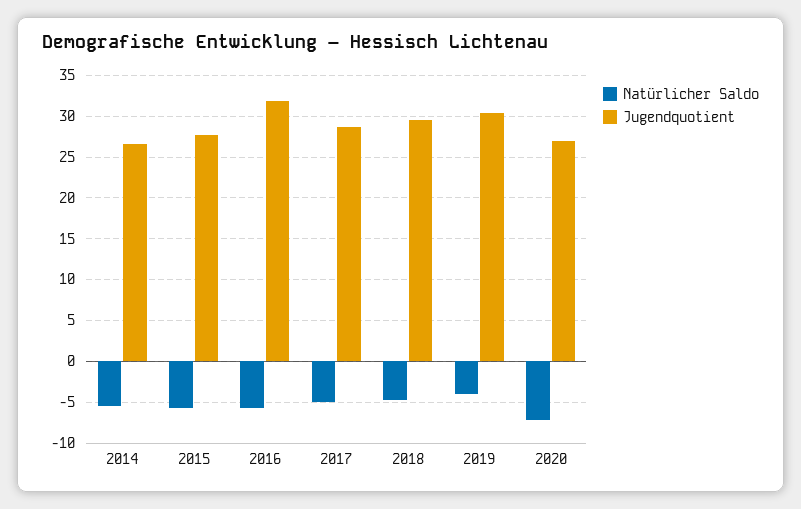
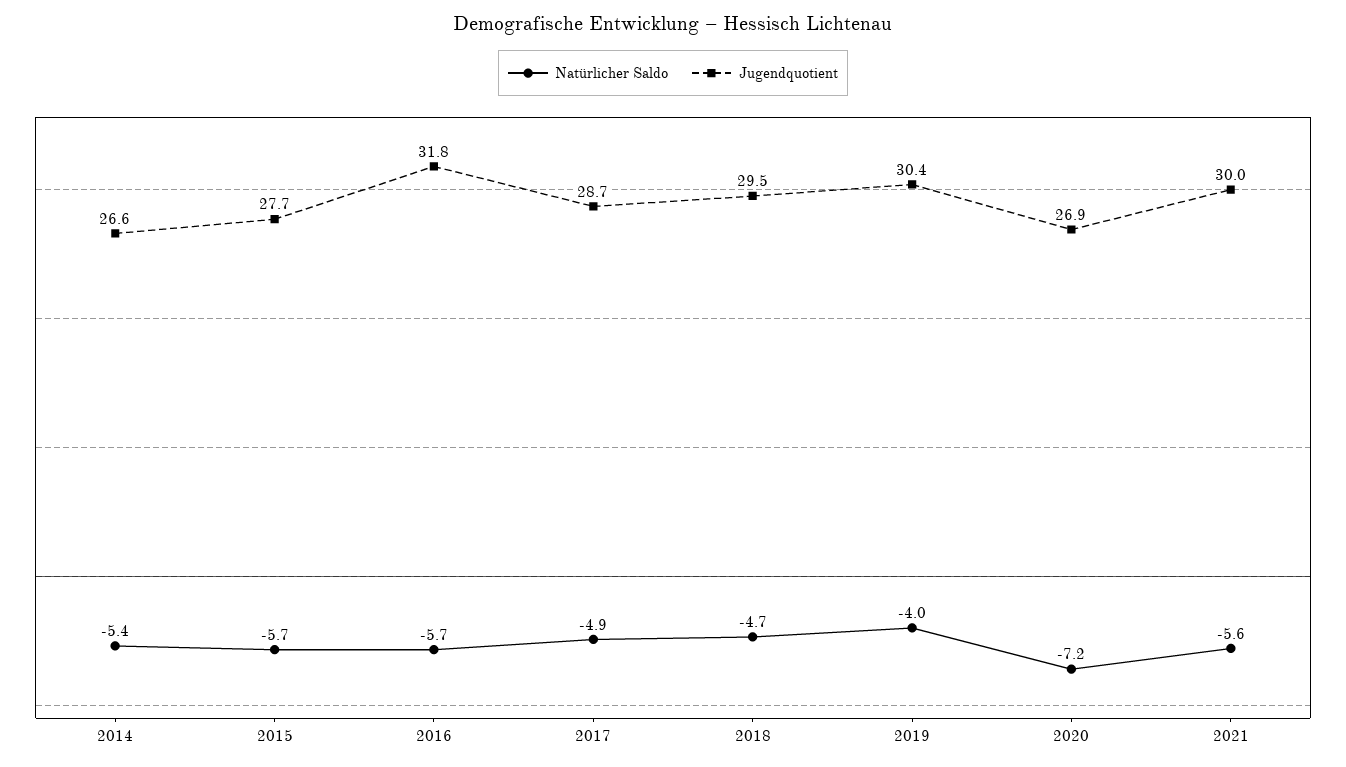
Natürlicher Saldo, 2021: none -> -5.6
Jugendquotient, 2021: none -> 30

